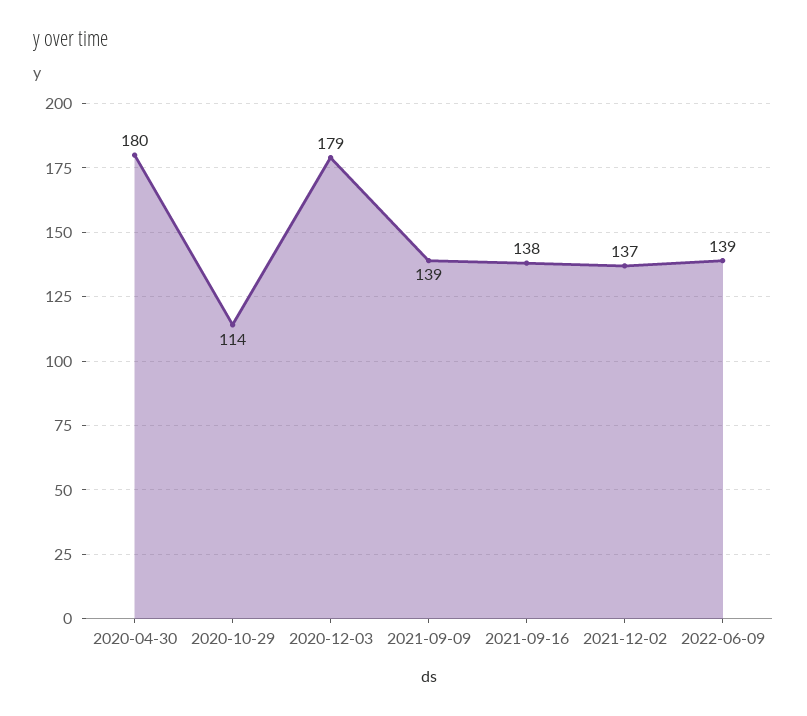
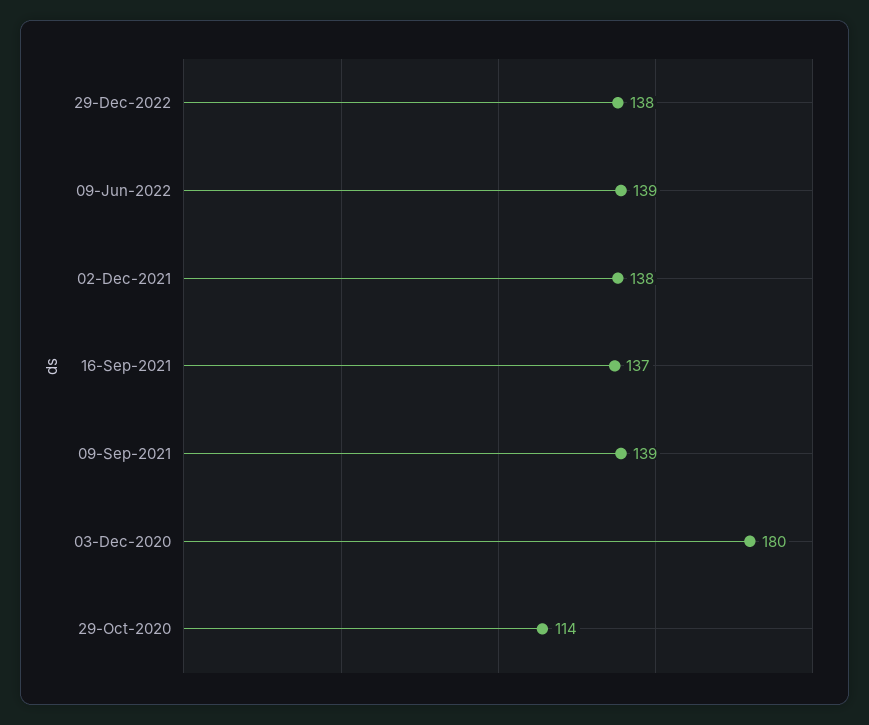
2020-04-30: 180 -> none
2020-12-03: 179 -> 180
2021-09-16: 138 -> 137
2021-12-02: 137 -> 138
29-Dec-2022: none -> 138

